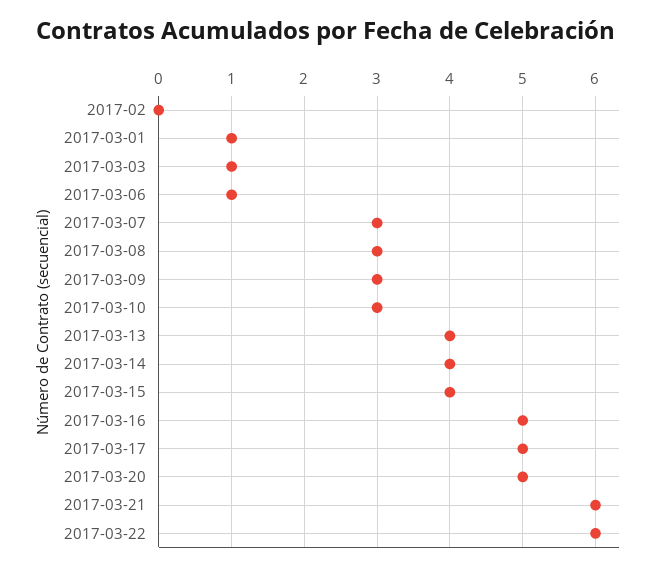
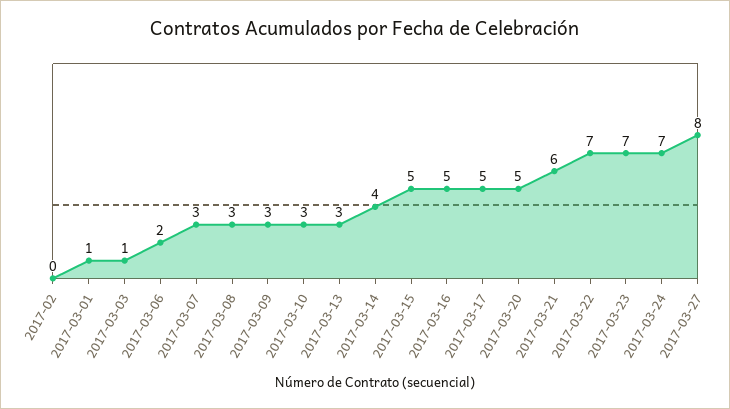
2017-03-06: 1 -> 2
2017-03-13: 4 -> 3
2017-03-15: 4 -> 5
2017-03-22: 6 -> 7
2017-03-23: none -> 7
2017-03-24: none -> 7
2017-03-27: none -> 8

